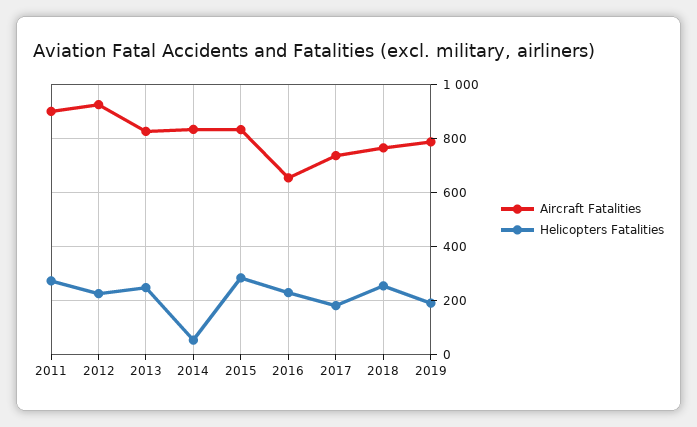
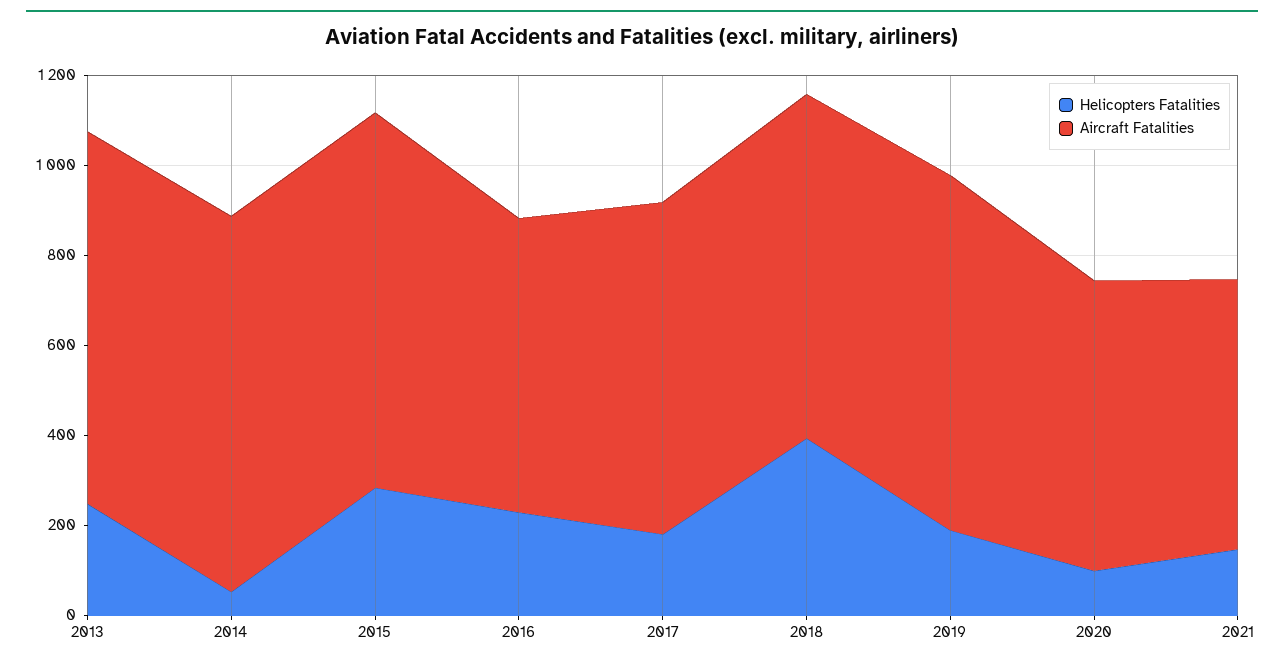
Aircraft Fatalities, 2011: 900 -> none
Helicopters Fatalities, 2011: 275 -> none
Aircraft Fatalities, 2012: 925 -> none
Helicopters Fatalities, 2012: 225 -> none
Helicopters Fatalities, 2018: 250 -> 400
Helicopters Fatalities, 2020: none -> 100
Aircraft Fatalities, 2020: none -> 650
Helicopters Fatalities, 2021: none -> 150
Aircraft Fatalities, 2021: none -> 600

